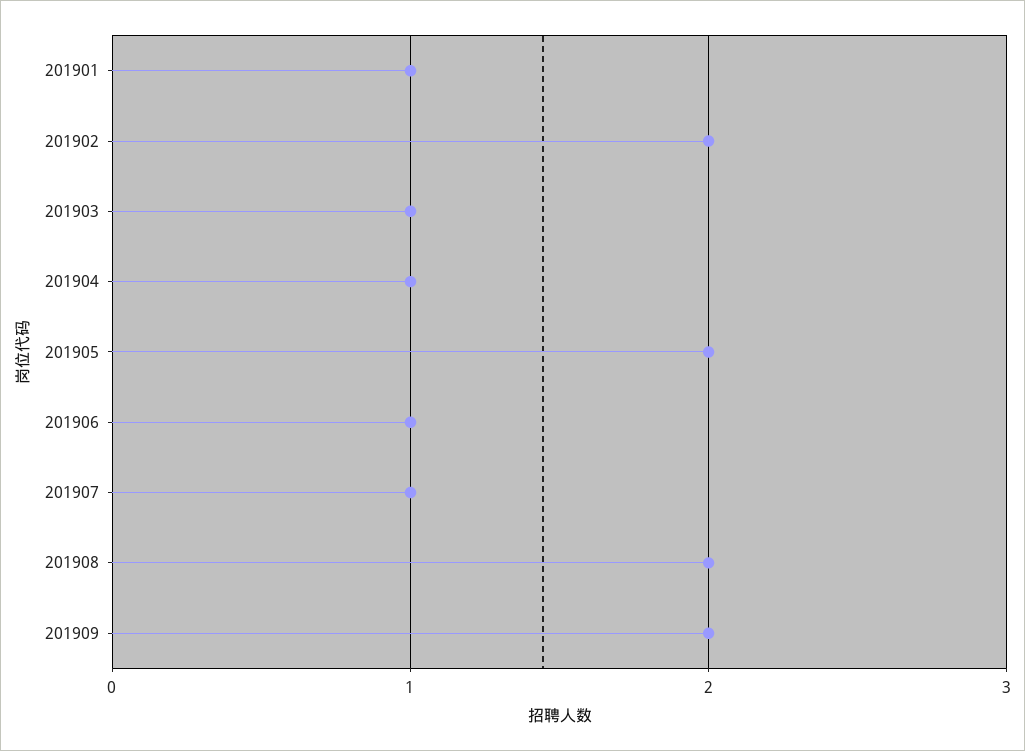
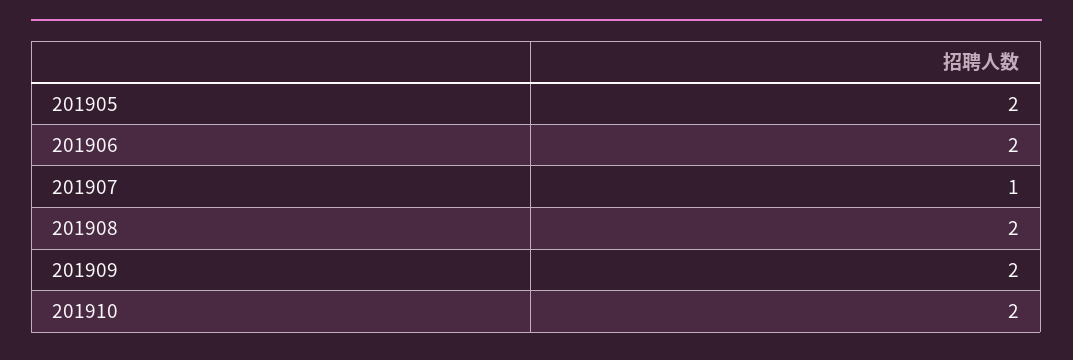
201901: 1 -> none
201902: 2 -> none
201903: 1 -> none
201904: 1 -> none
201906: 1 -> 2
201910: none -> 2

